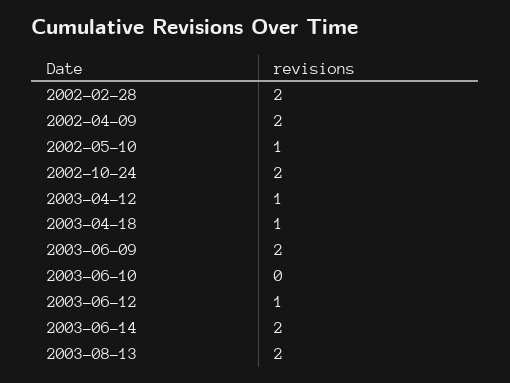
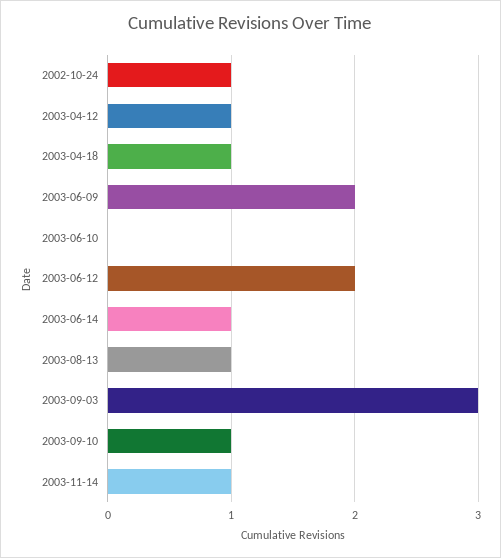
2002-02-28: 2 -> none
2002-04-09: 2 -> none
2002-05-10: 1 -> none
2002-10-24: 2 -> 1
2003-06-12: 1 -> 2
2003-06-14: 2 -> 1
2003-08-13: 2 -> 1
2003-09-03: none -> 3
2003-09-10: none -> 1
2003-11-14: none -> 1

